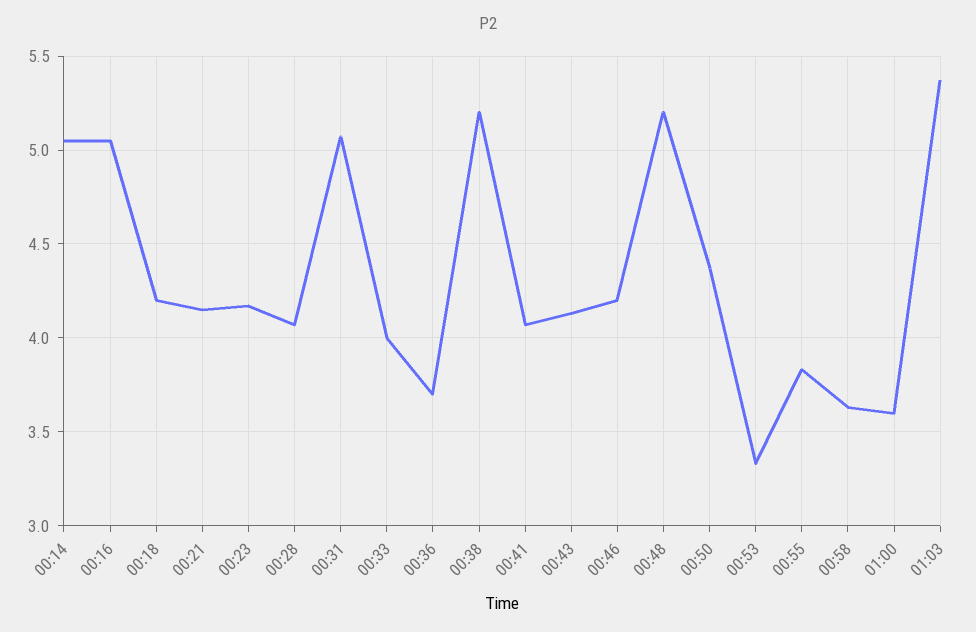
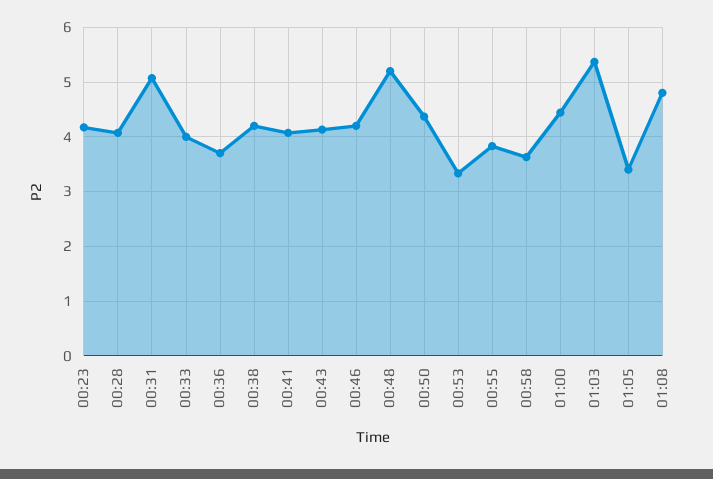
00:14: 5.05 -> none
00:16: 5.05 -> none
00:18: 4.2 -> none
00:21: 4.15 -> none
00:38: 5.2 -> 4.2
01:00: 3.6 -> 4.4
01:05: none -> 3.4
01:08: none -> 4.8

